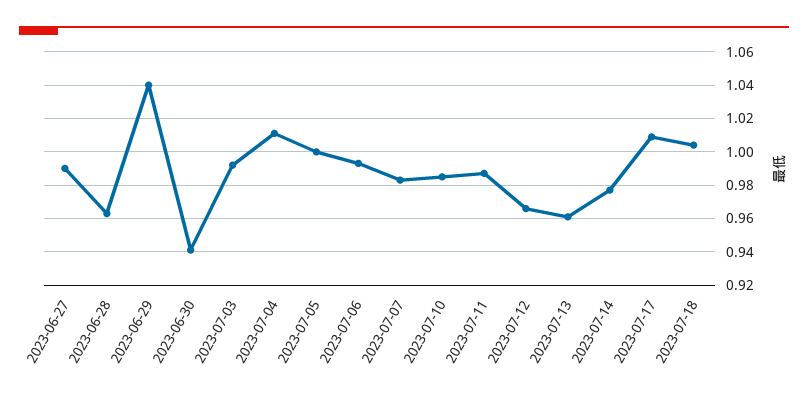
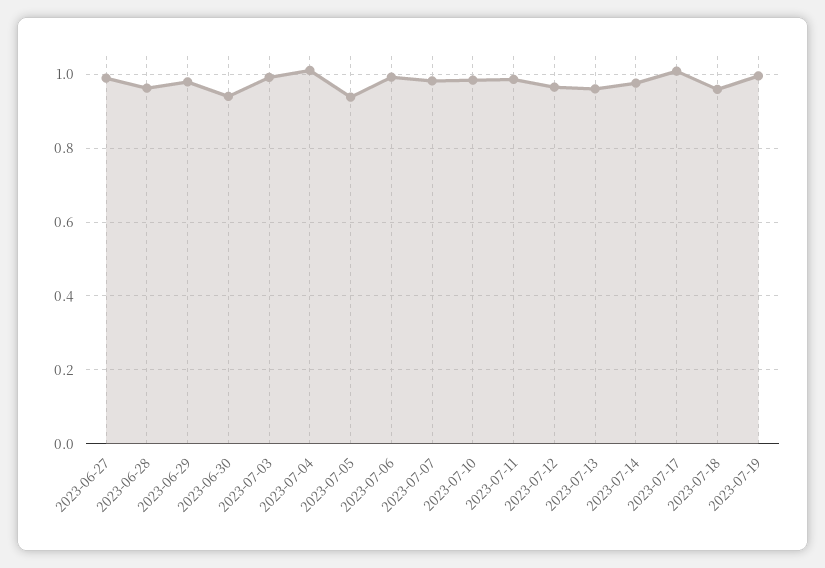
2023-06-29: 1.04 -> 0.98
2023-07-05: 1 -> 0.94
2023-07-18: 1.005 -> 0.96
2023-07-19: none -> 1

